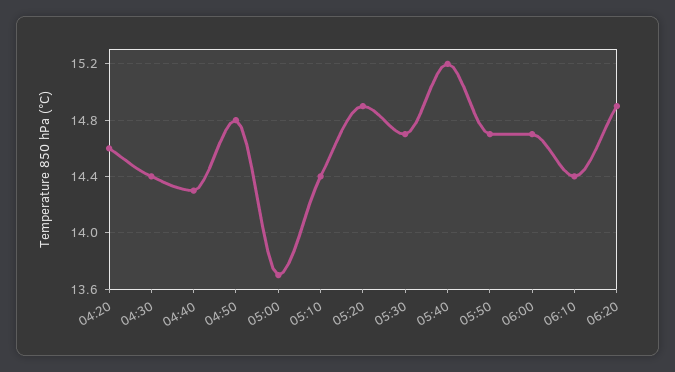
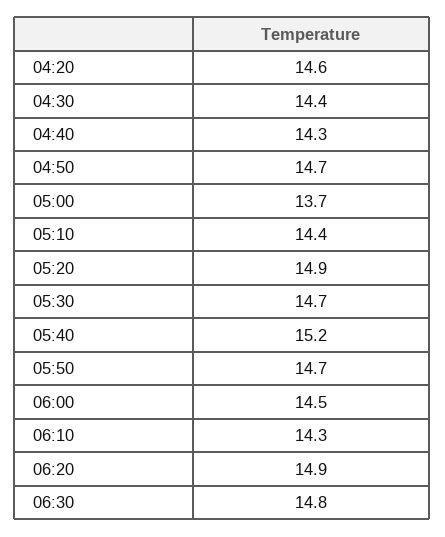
04:50: 14.8 -> 14.7
06:00: 14.7 -> 14.5
06:10: 14.4 -> 14.3
06:30: none -> 14.8

